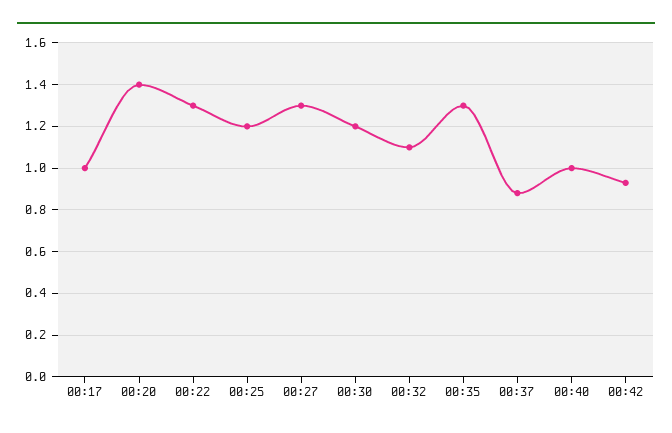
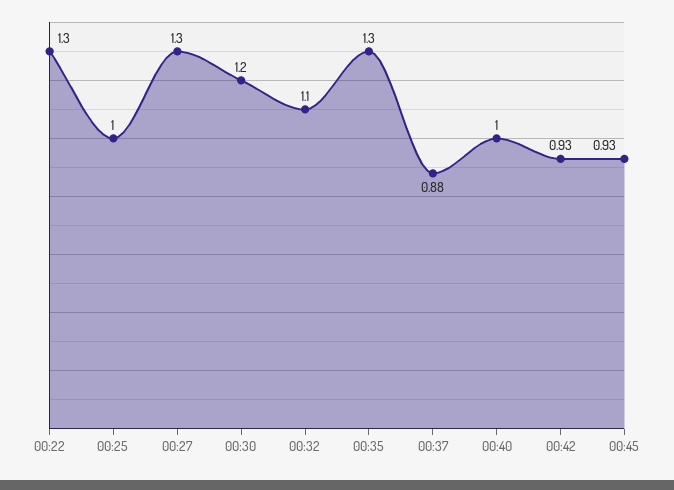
00:17: 1 -> none
00:20: 1.4 -> none
00:25: 1.2 -> 1
00:45: none -> 0.93

